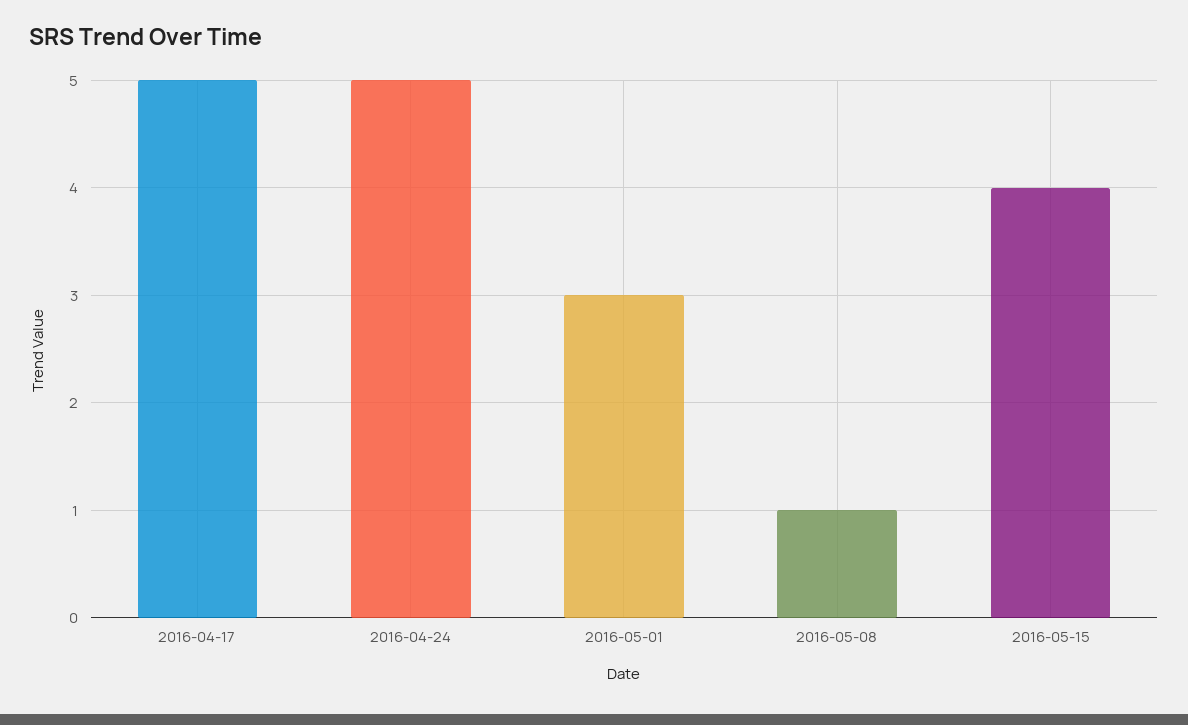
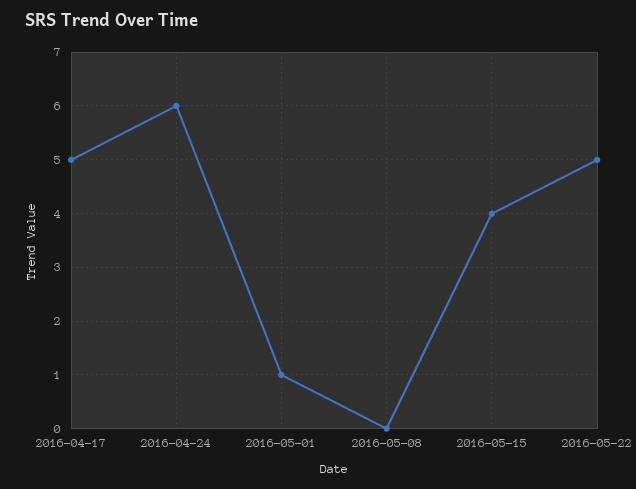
2016-04-24: 5 -> 6
2016-05-01: 3 -> 1
2016-05-08: 1 -> 0
2016-05-22: none -> 5

